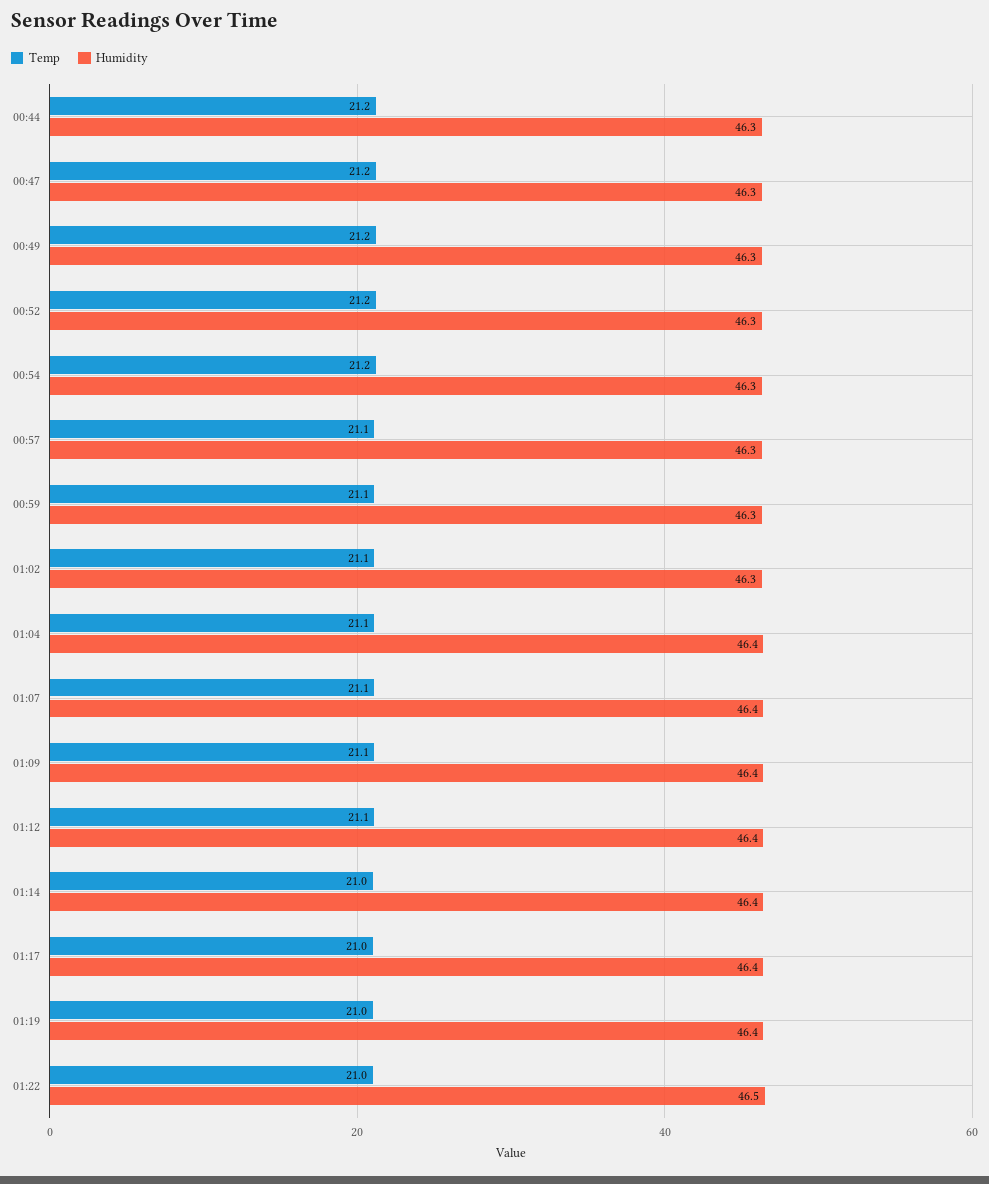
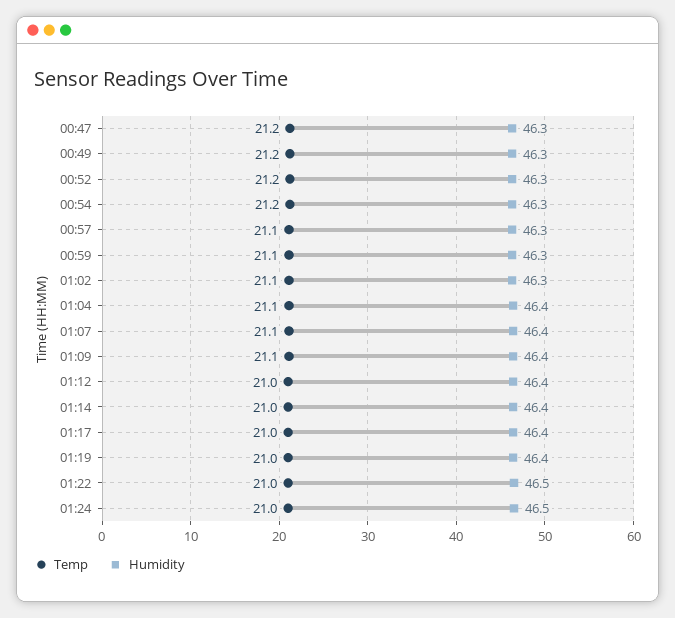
Temp, 00:44: 21.2 -> none
Humidity, 00:44: 46.3 -> none
Temp, 01:12: 21.1 -> 21
Temp, 01:24: none -> 21
Humidity, 01:24: none -> 46.5

